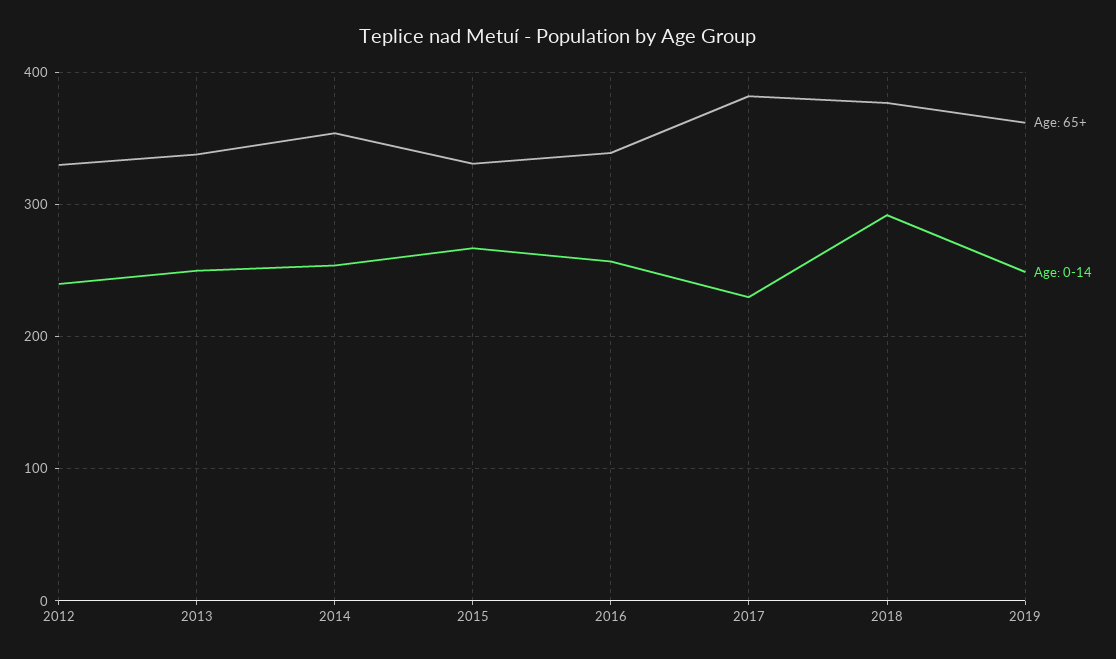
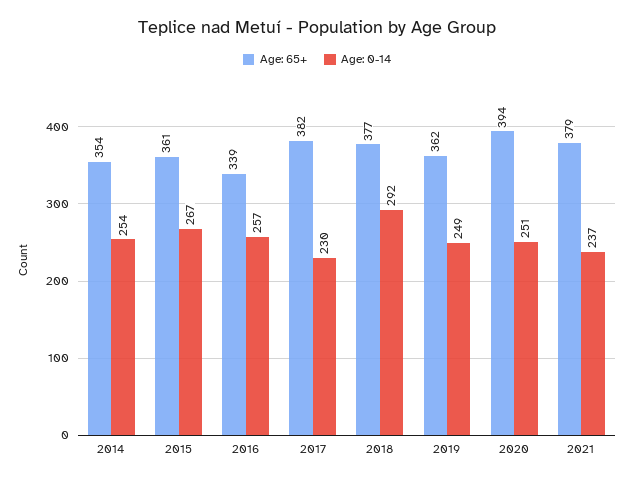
Age: 65+, 2012: 330 -> none
Age: 0-14, 2012: 240 -> none
Age: 65+, 2013: 340 -> none
Age: 0-14, 2013: 250 -> none
Age: 65+, 2015: 330 -> 361
Age: 65+, 2020: none -> 394
Age: 0-14, 2020: none -> 251
Age: 65+, 2021: none -> 379
Age: 0-14, 2021: none -> 237

